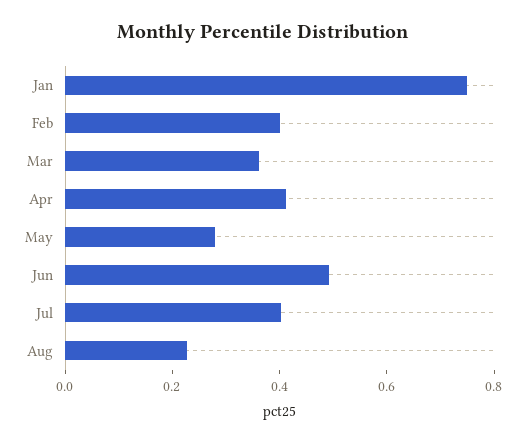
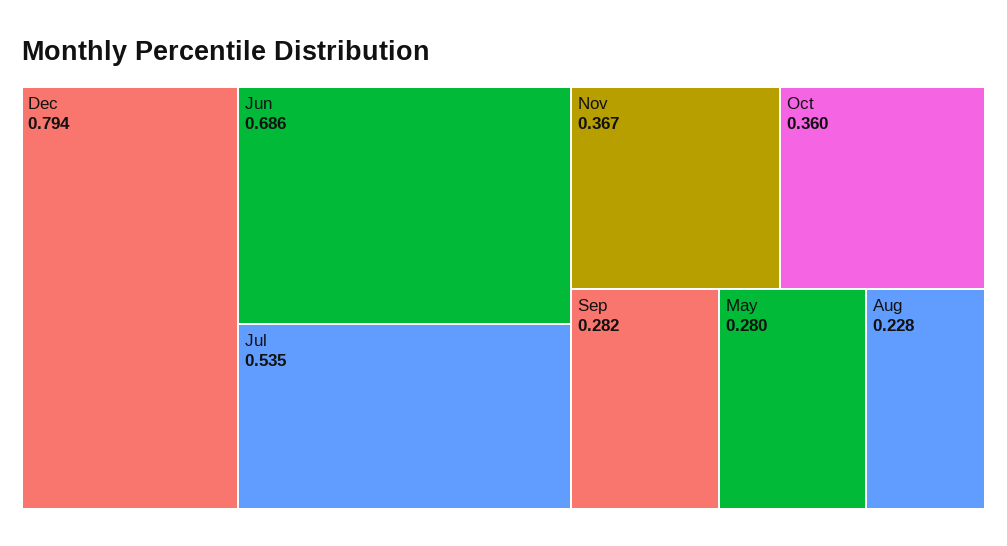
Jan: 0.75 -> none
Feb: 0.4 -> none
Mar: 0.35 -> none
Apr: 0.4 -> none
Jun: 0.5 -> 0.686
Jul: 0.4 -> 0.535
Dec: none -> 0.794
Nov: none -> 0.367
Oct: none -> 0.36
Sep: none -> 0.282

